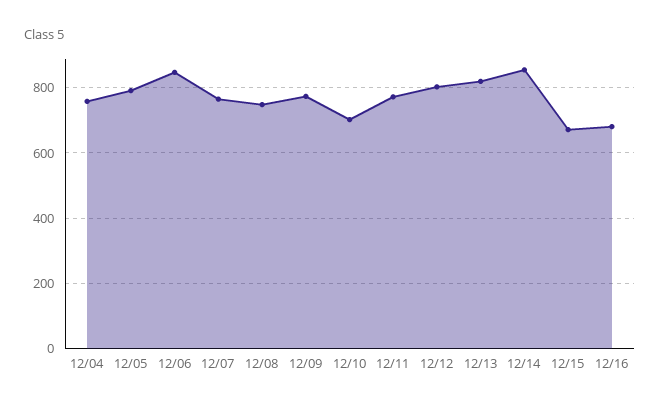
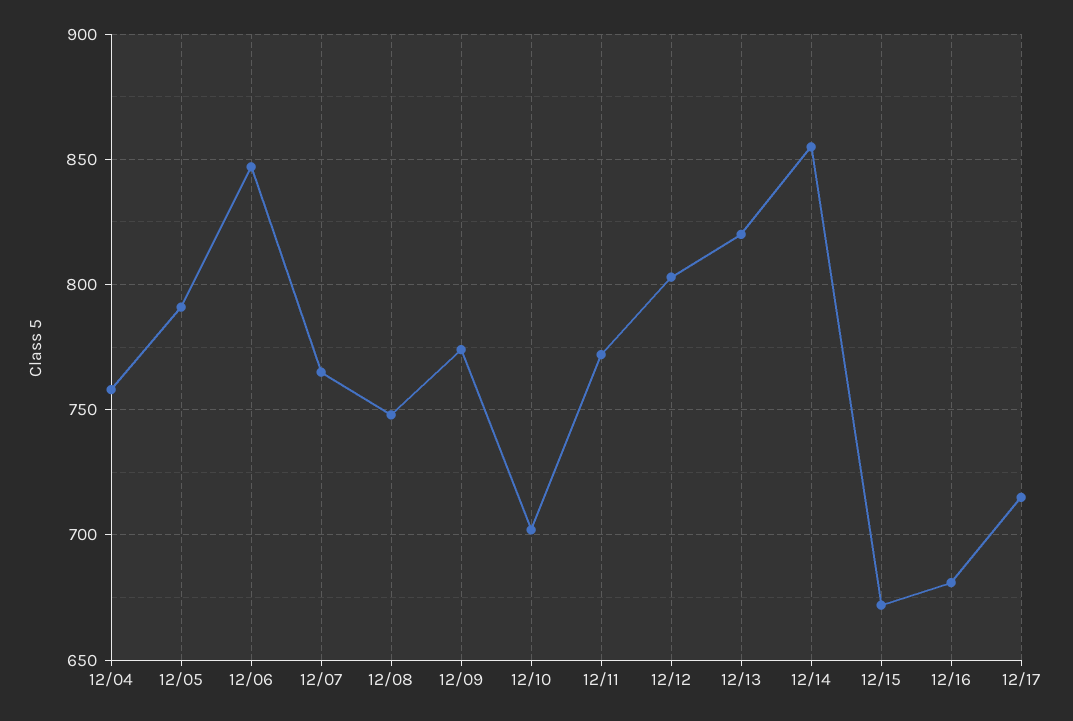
12/17: none -> 715

